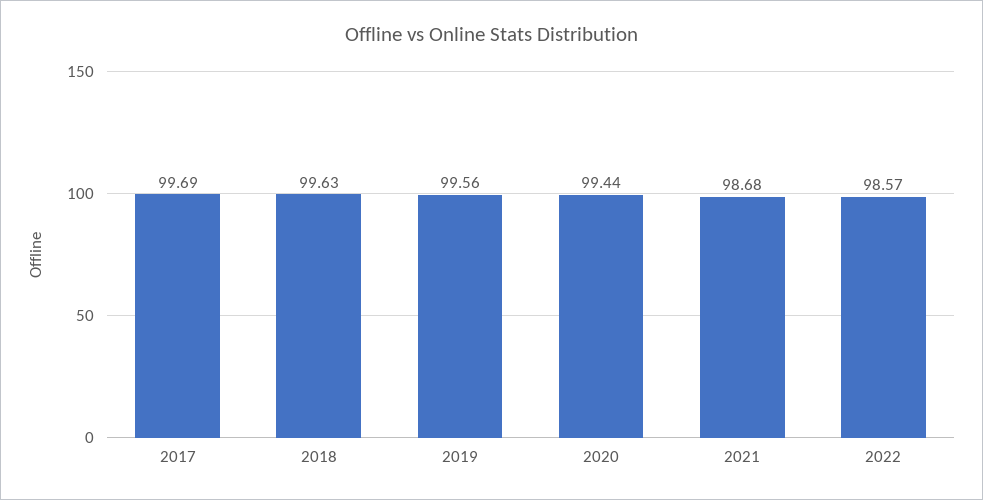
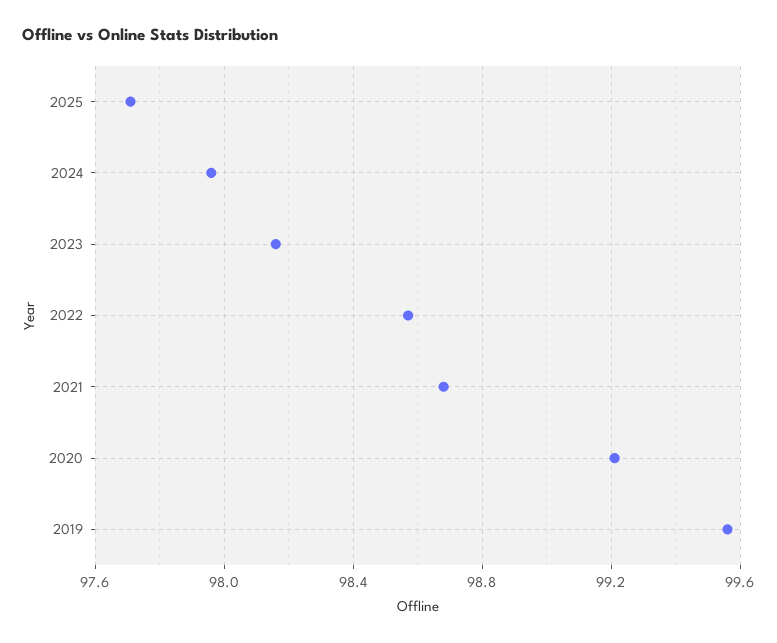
2017: 99.69 -> none
2018: 99.63 -> none
2020: 99.44 -> 99.2
2025: none -> 97.7
2024: none -> 97.95
2023: none -> 98.15

